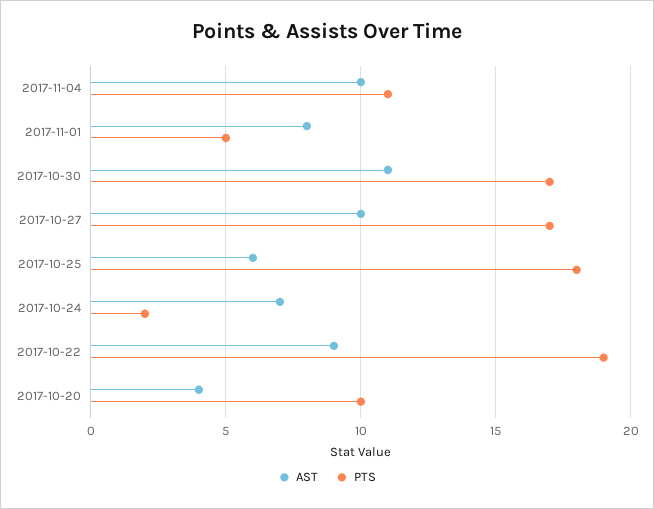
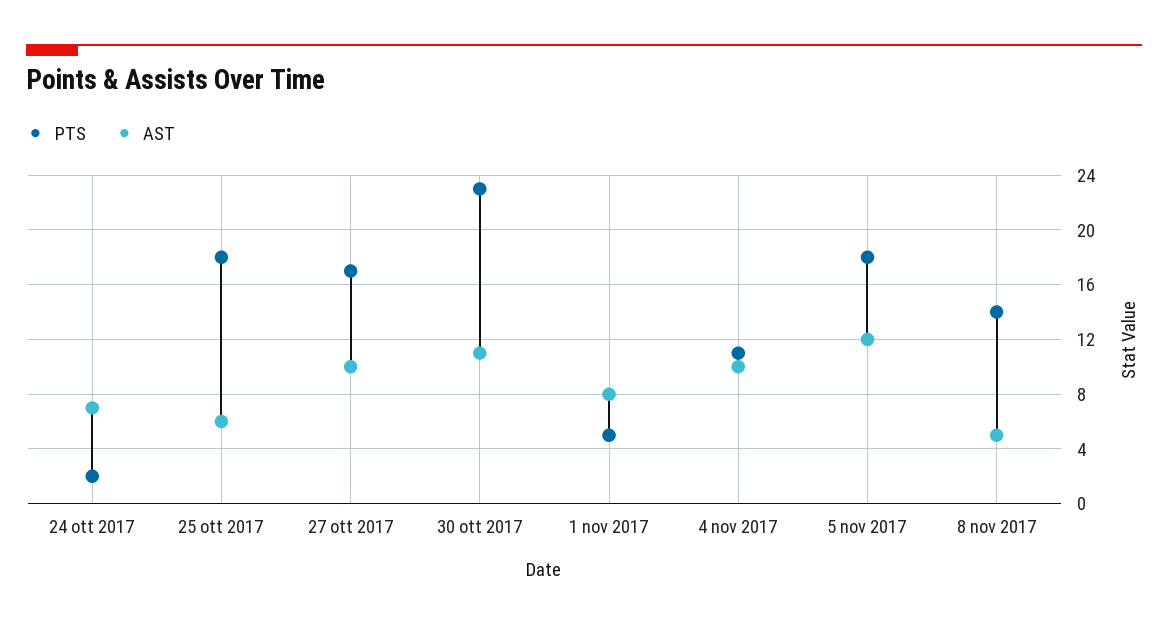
PTS, 2017-10-30: 17 -> 23
AST, 2017-10-22: 9 -> none
PTS, 2017-10-22: 19 -> none
AST, 2017-10-20: 4 -> none
PTS, 2017-10-20: 10 -> none
PTS, 5 nov 2017: none -> 18
AST, 5 nov 2017: none -> 12
PTS, 8 nov 2017: none -> 14
AST, 8 nov 2017: none -> 5

